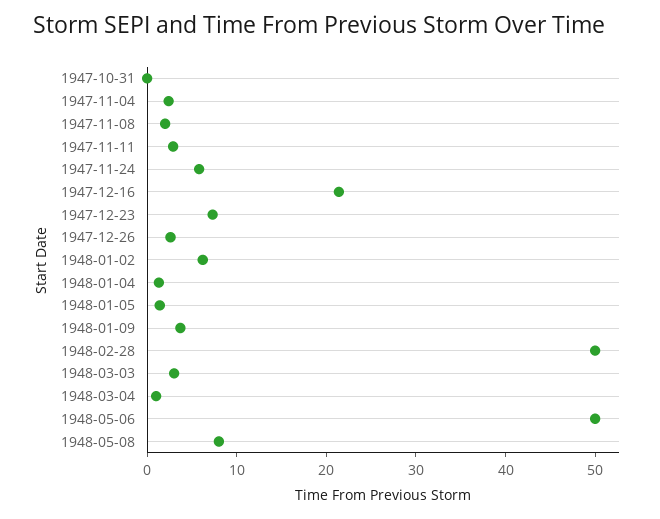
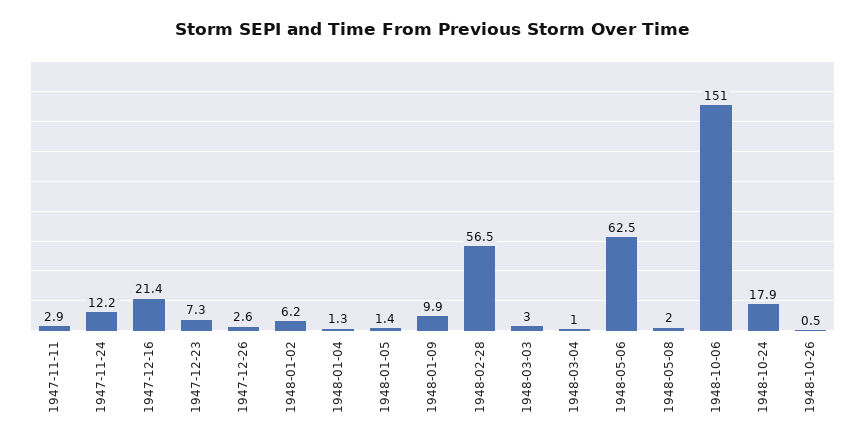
1947-10-31: 0 -> none
1947-11-04: 2 -> none
1947-11-08: 2 -> none
1947-11-24: 6 -> 12.2
1948-01-09: 4 -> 9.9
1948-02-28: 50 -> 56.5
1948-05-06: 50 -> 62.5
1948-05-08: 8 -> 2
1948-10-06: none -> 151
1948-10-24: none -> 17.9
1948-10-26: none -> 0.5

